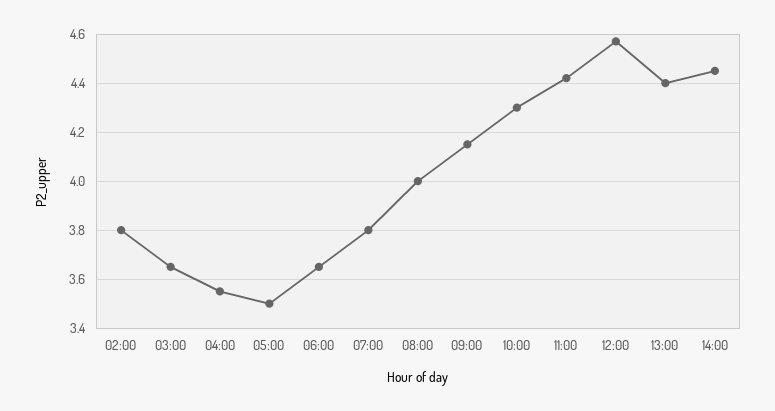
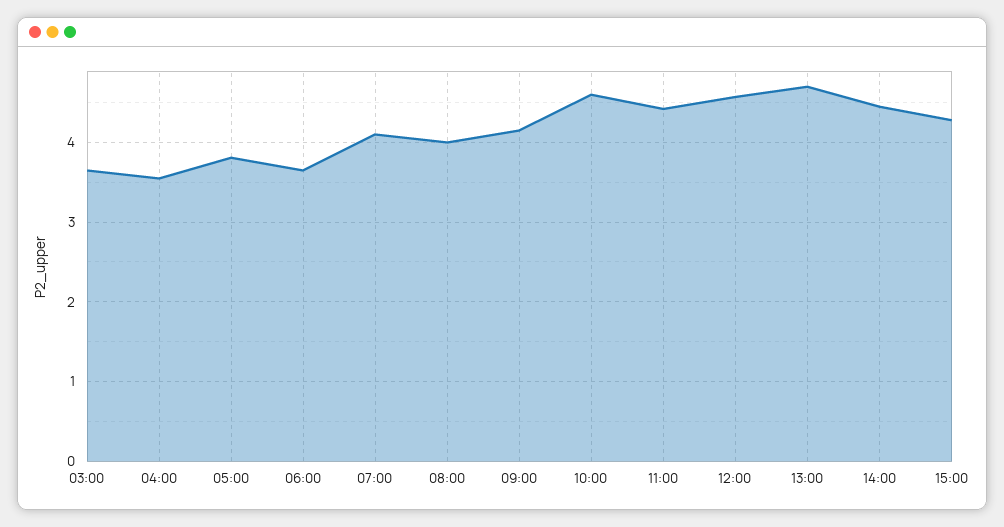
02:00: 3.8 -> none
05:00: 3.5 -> 3.8
07:00: 3.8 -> 4.1
10:00: 4.3 -> 4.6
13:00: 4.4 -> 4.7
15:00: none -> 4.3

